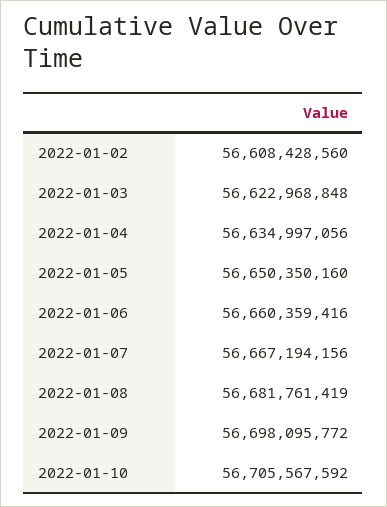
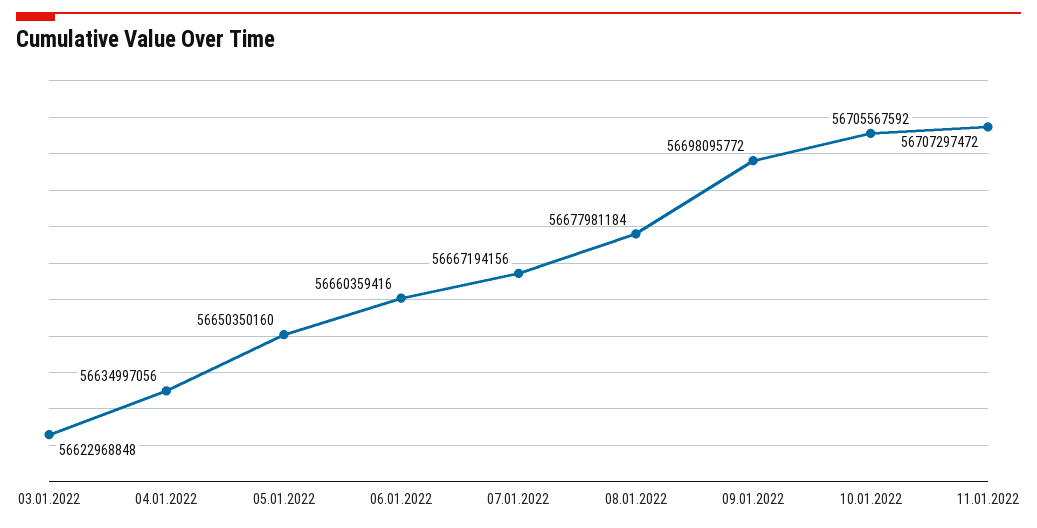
2022-01-02: 56608428560 -> none
2022-01-08: 56681761419 -> 56677981184
11.01.2022: none -> 56707297472

